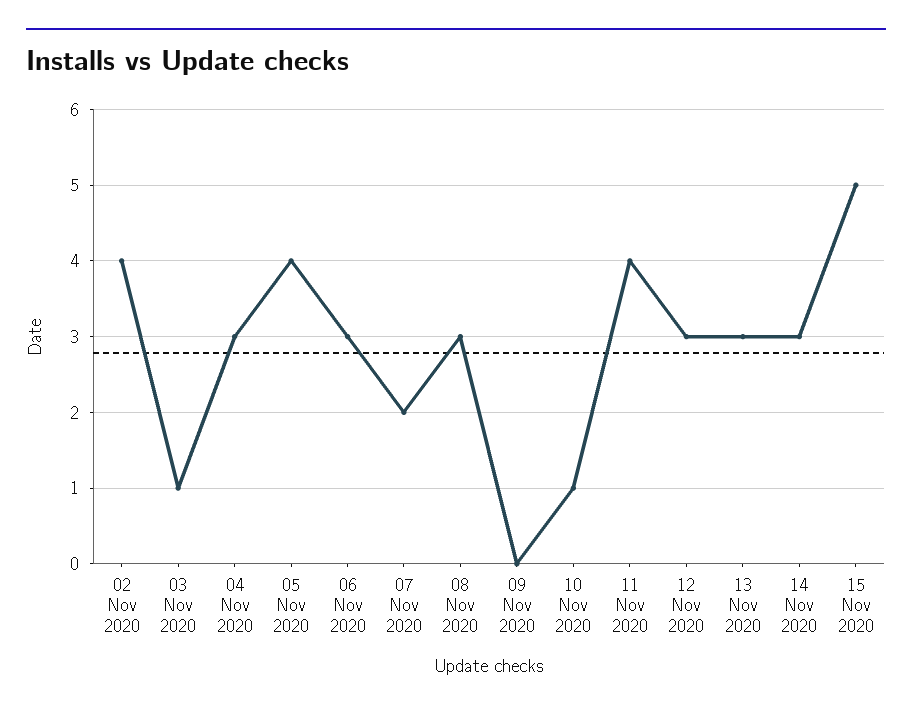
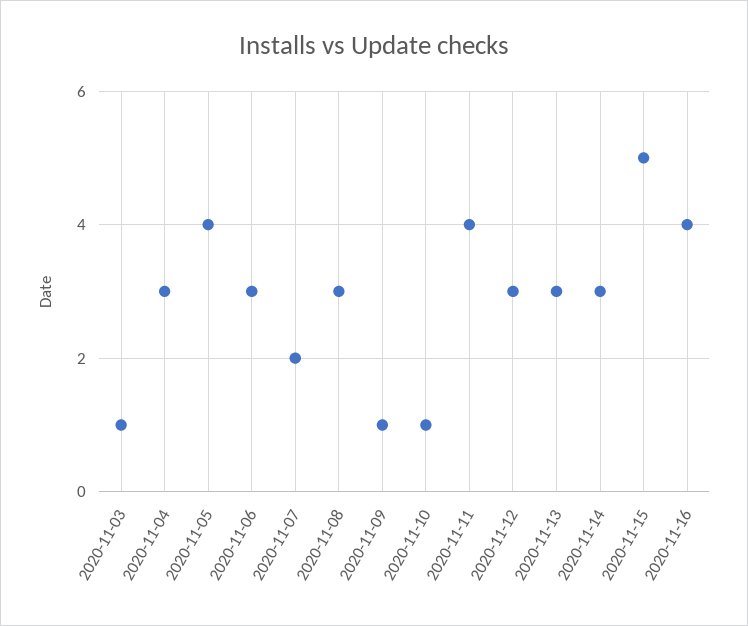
02 Nov 2020: 4 -> none
09 Nov 2020: 0 -> 1
2020-11-16: none -> 4

